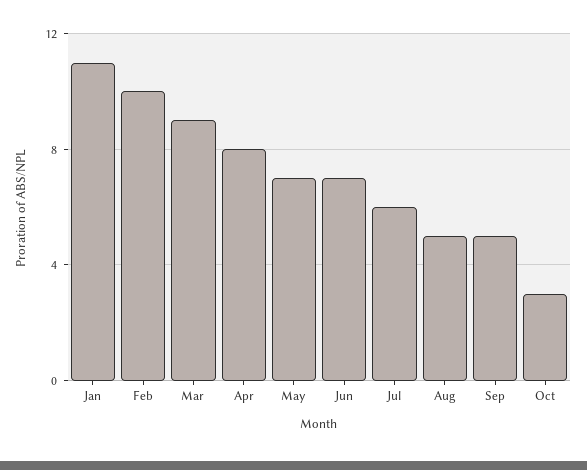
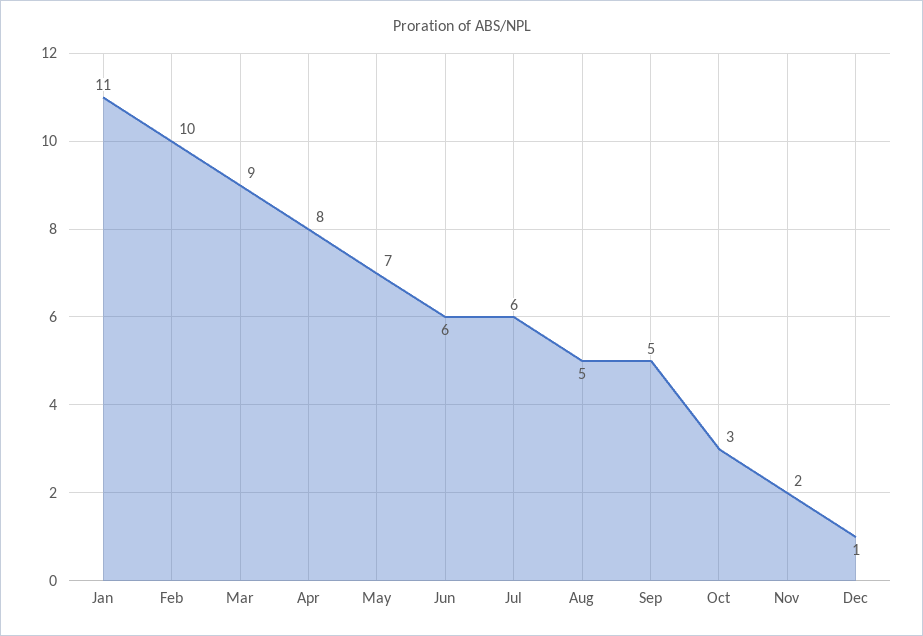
Jun: 7 -> 6
Nov: none -> 2
Dec: none -> 1

